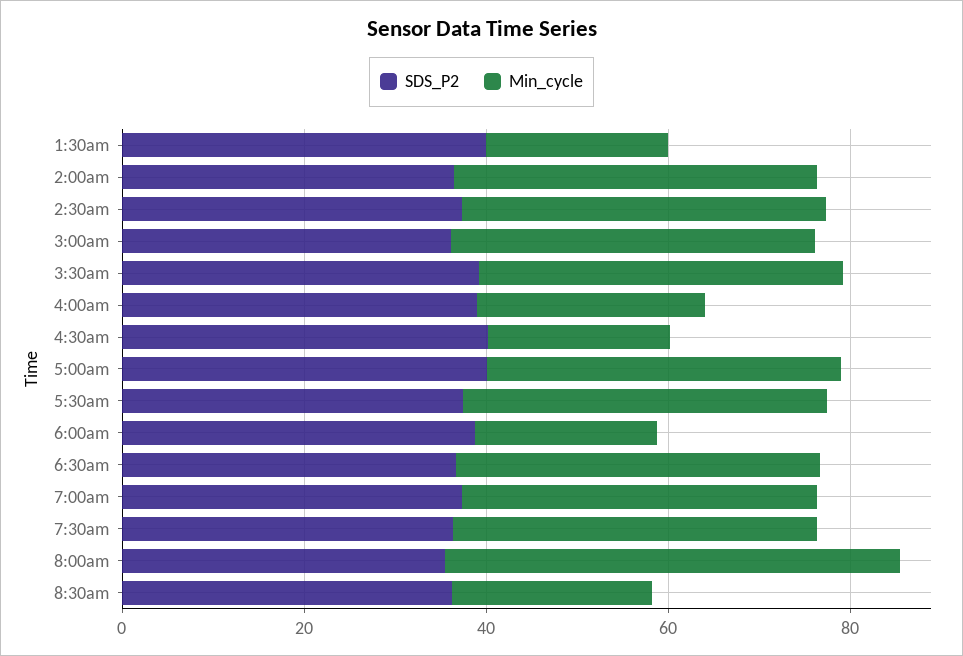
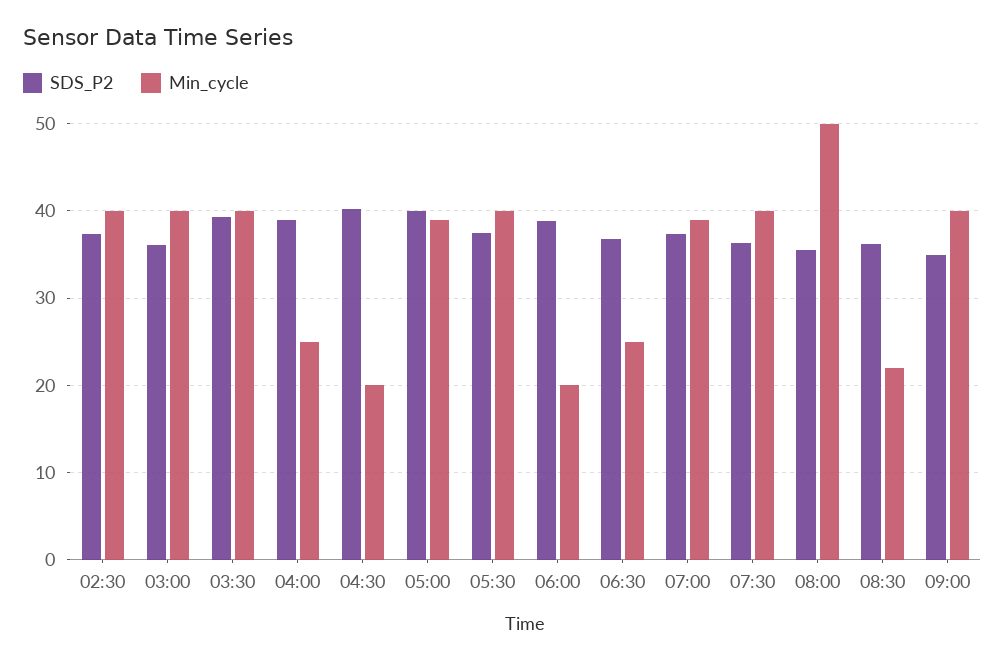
SDS_P2, 1:30am: 40 -> none
Min_cycle, 1:30am: 20 -> none
SDS_P2, 2:00am: 35 -> none
Min_cycle, 2:00am: 40 -> none
Min_cycle, 6:30am: 40 -> 25
SDS_P2, 09:00: none -> 35
Min_cycle, 09:00: none -> 40

